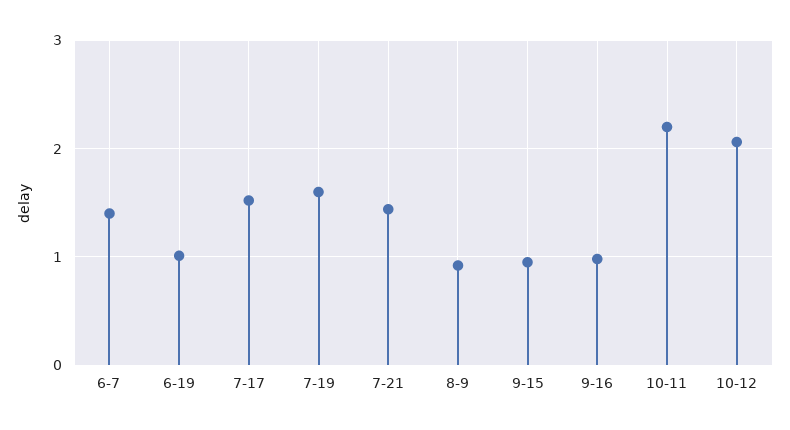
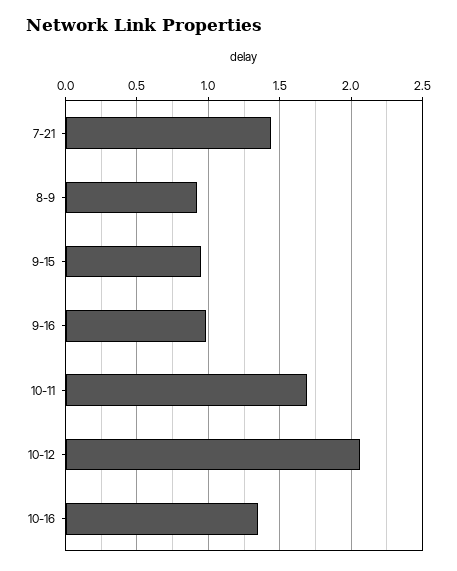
6-7: 1.4 -> none
6-19: 1 -> none
7-17: 1.5 -> none
7-19: 1.6 -> none
10-11: 2.2 -> 1.7
10-16: none -> 1.35

